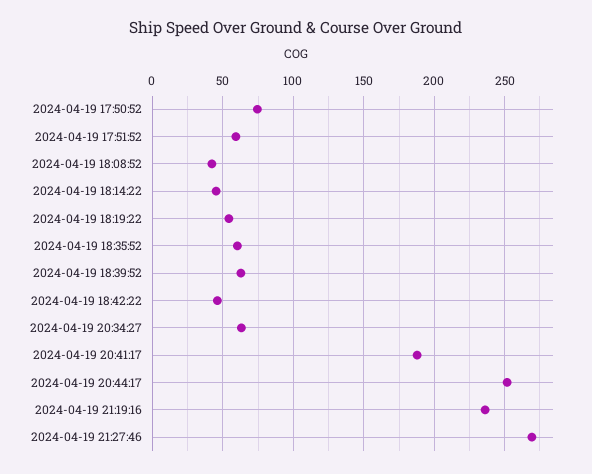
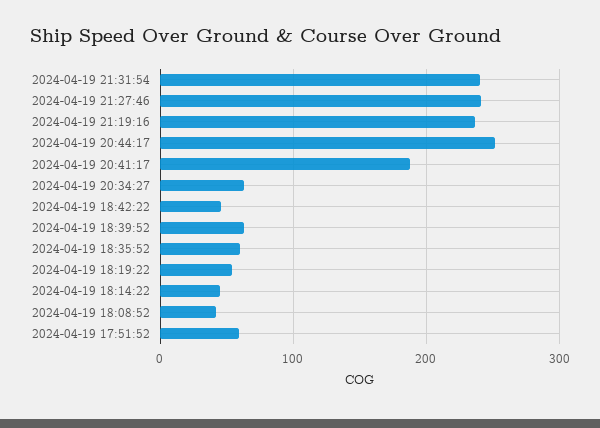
2024-04-19 17:50:52: 75 -> none
2024-04-19 21:27:46: 270 -> 240
2024-04-19 21:31:54: none -> 240

